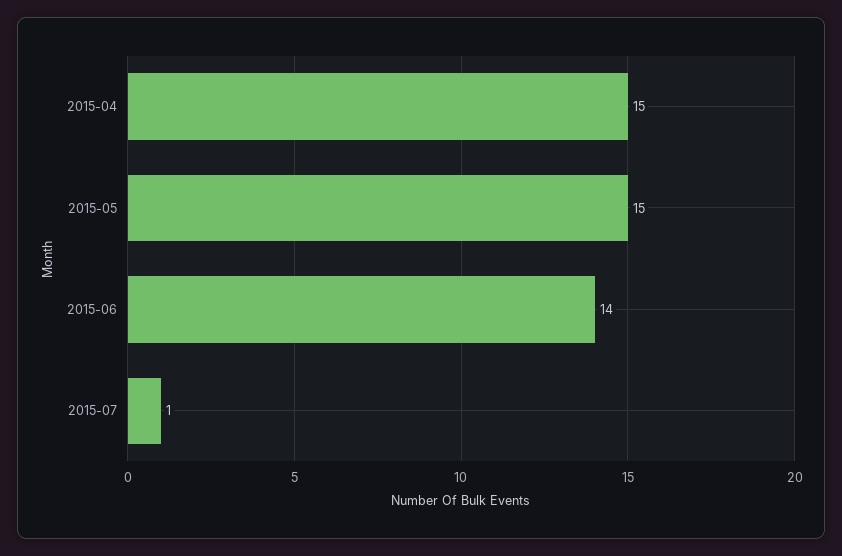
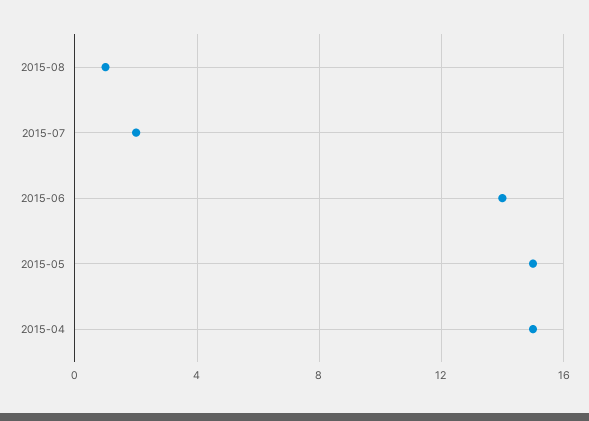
2015-07: 1 -> 2
2015-08: none -> 1

